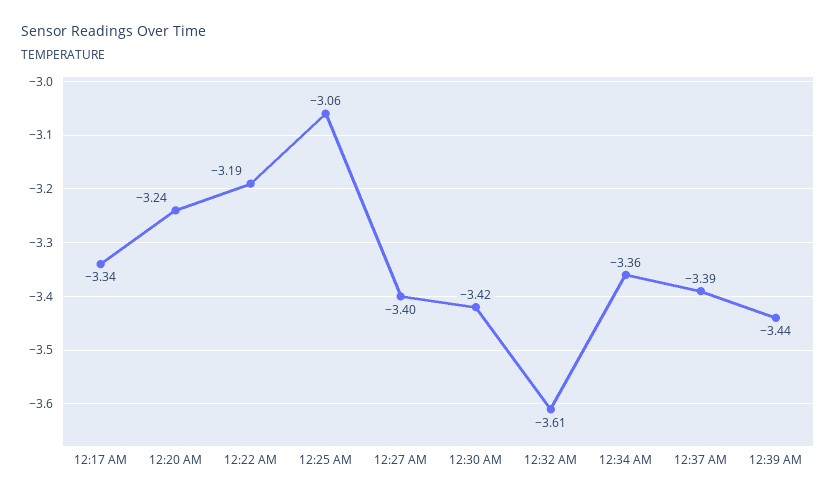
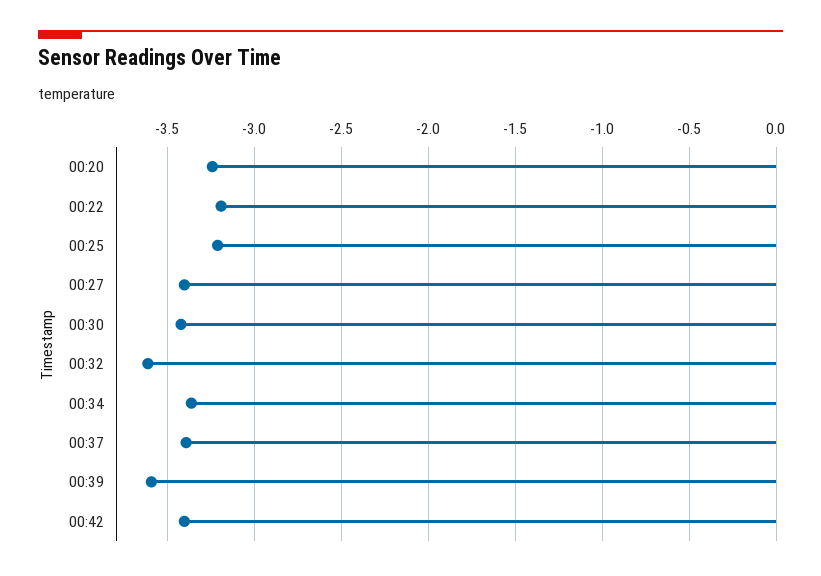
12:17 AM: -3.34 -> none
12:25 AM: -3.06 -> -3.2
12:39 AM: -3.44 -> -3.6
00:42: none -> -3.4

